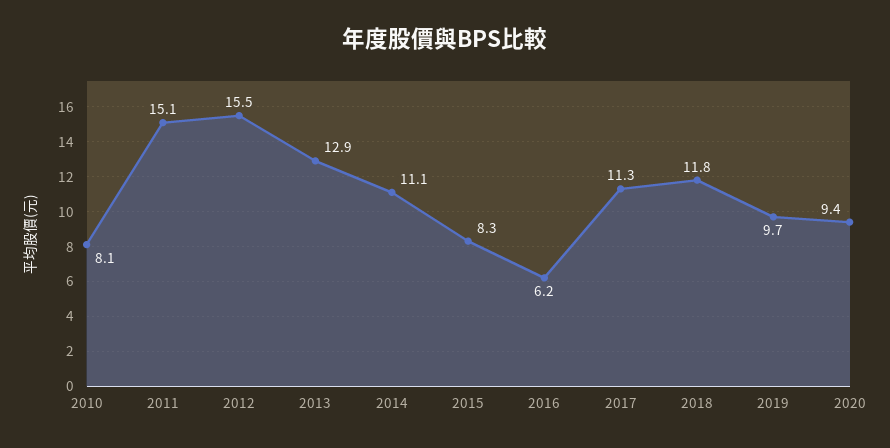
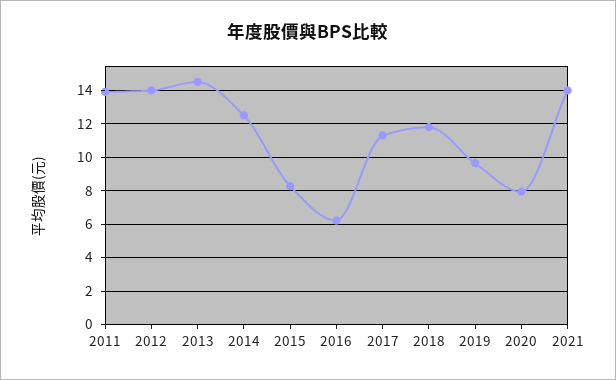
2010: 8.1 -> none
2011: 15.1 -> 14
2012: 15.5 -> 14
2013: 12.9 -> 14.5
2014: 11.1 -> 12.5
2020: 9.4 -> 8
2021: none -> 14

